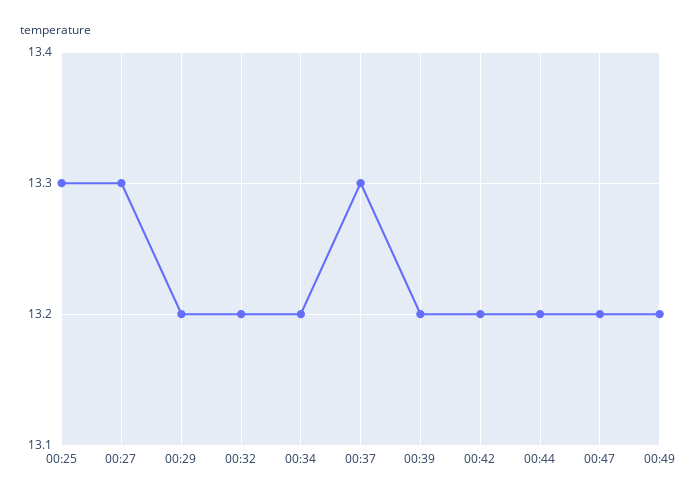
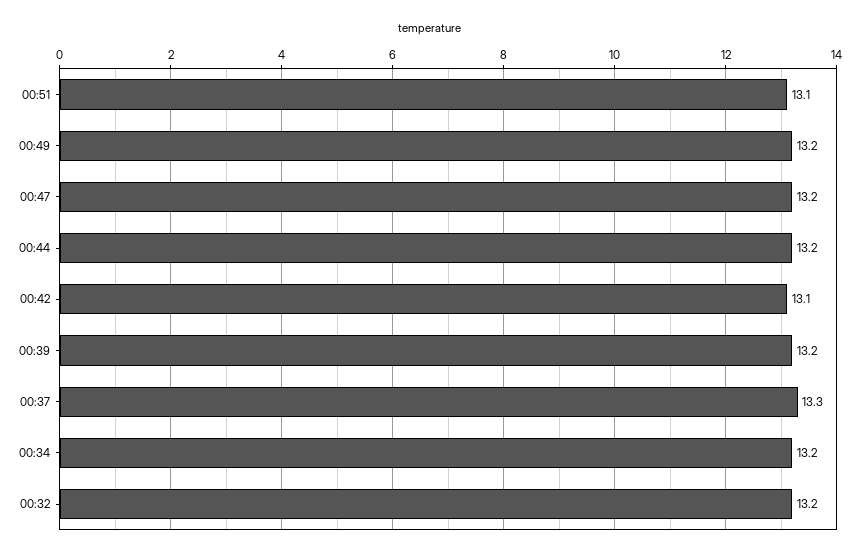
00:25: 13.3 -> none
00:27: 13.3 -> none
00:29: 13.2 -> none
00:42: 13.2 -> 13.1
00:51: none -> 13.1

